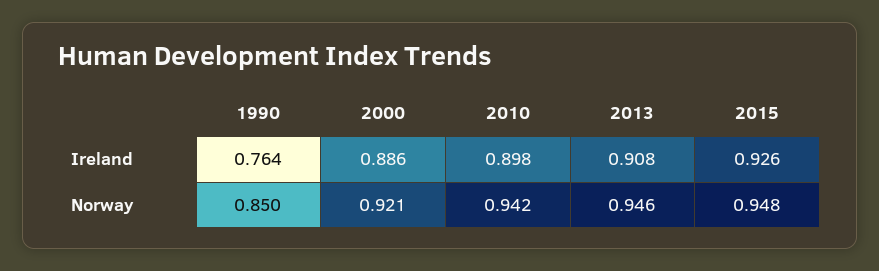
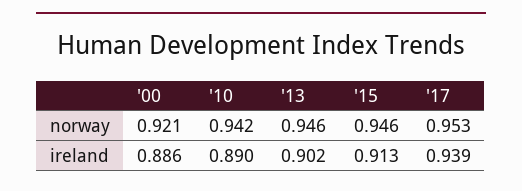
1990, Ireland: 0.764 -> none
2010, Ireland: 0.898 -> 0.89
2013, Ireland: 0.908 -> 0.902
2015, Ireland: 0.926 -> 0.913
1990, Norway: 0.85 -> none
2015, Norway: 0.948 -> 0.946
'17, Norway: none -> 0.953
'17, Ireland: none -> 0.939

